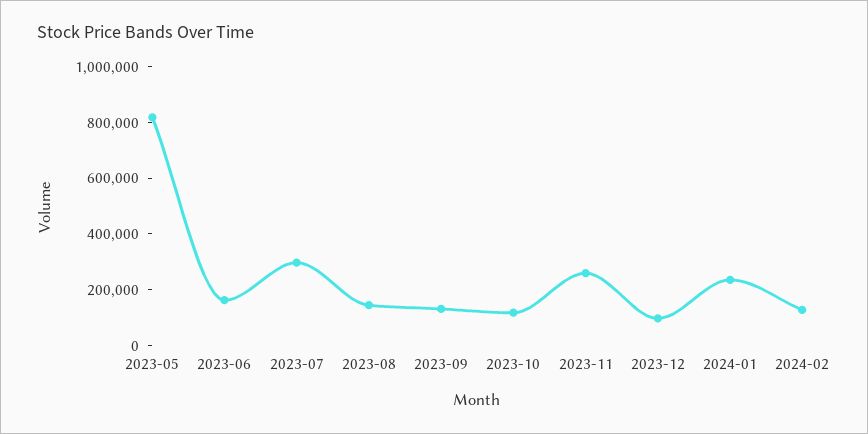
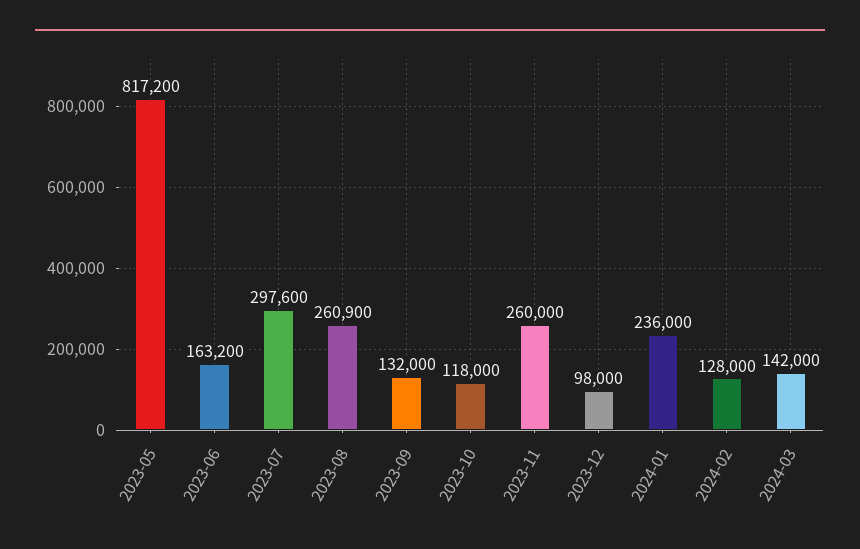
2023-08: 150000 -> 260900
2024-03: none -> 142000

